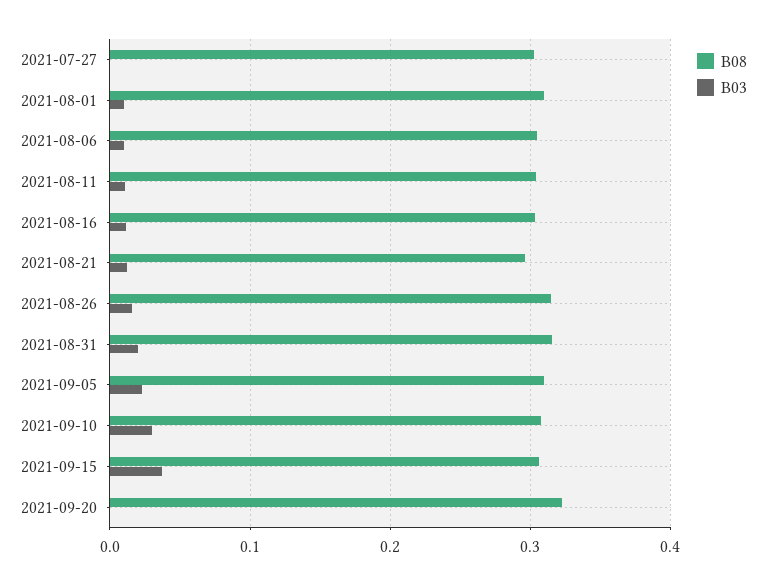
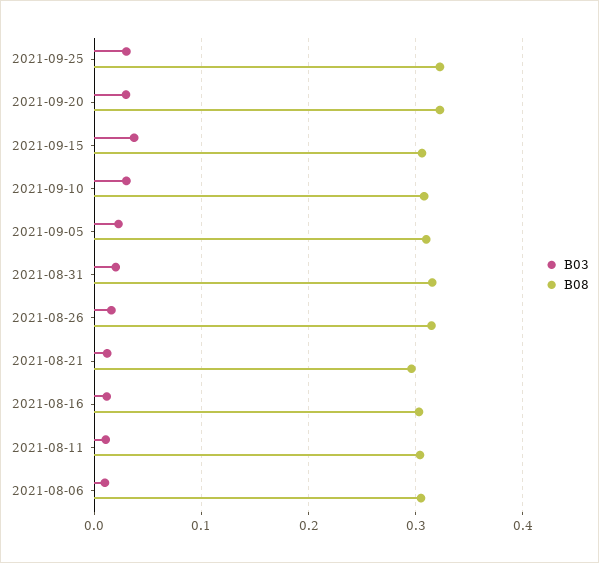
B08, 2021-07-27: 0.3 -> none
B03, 2021-07-27: 0 -> none
B08, 2021-08-01: 0.31 -> none
B03, 2021-08-01: 0.01 -> none
B03, 2021-09-20: 0 -> 0.03
B03, 2021-09-25: none -> 0.03
B08, 2021-09-25: none -> 0.32

